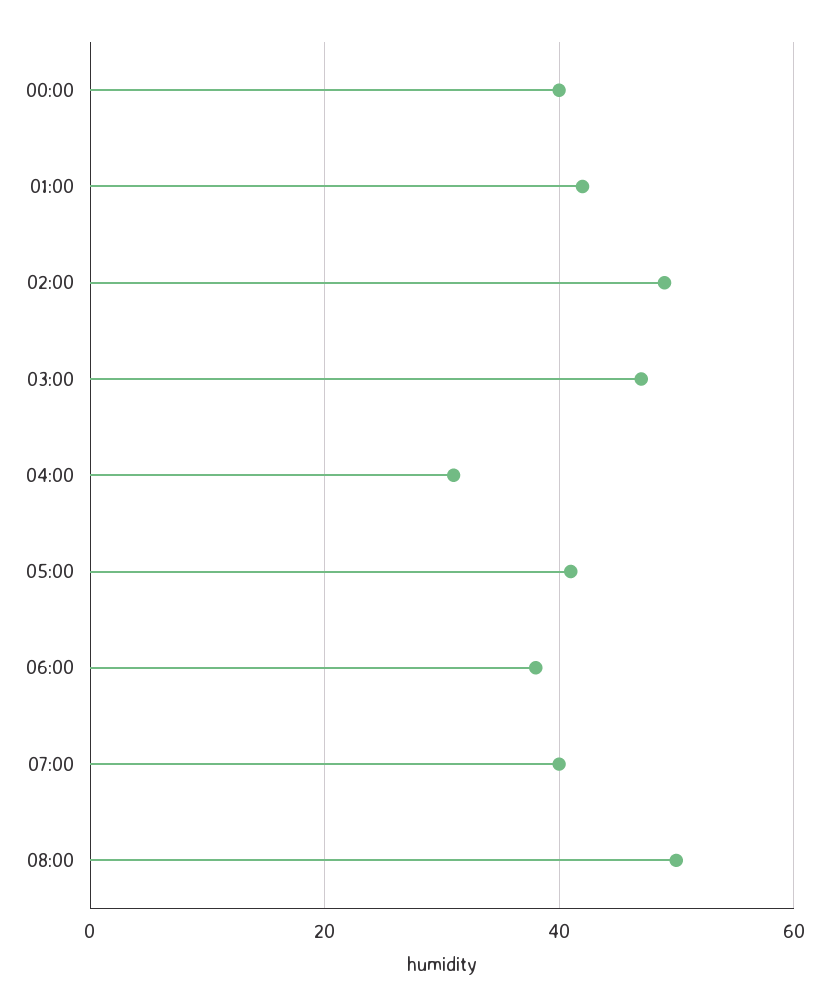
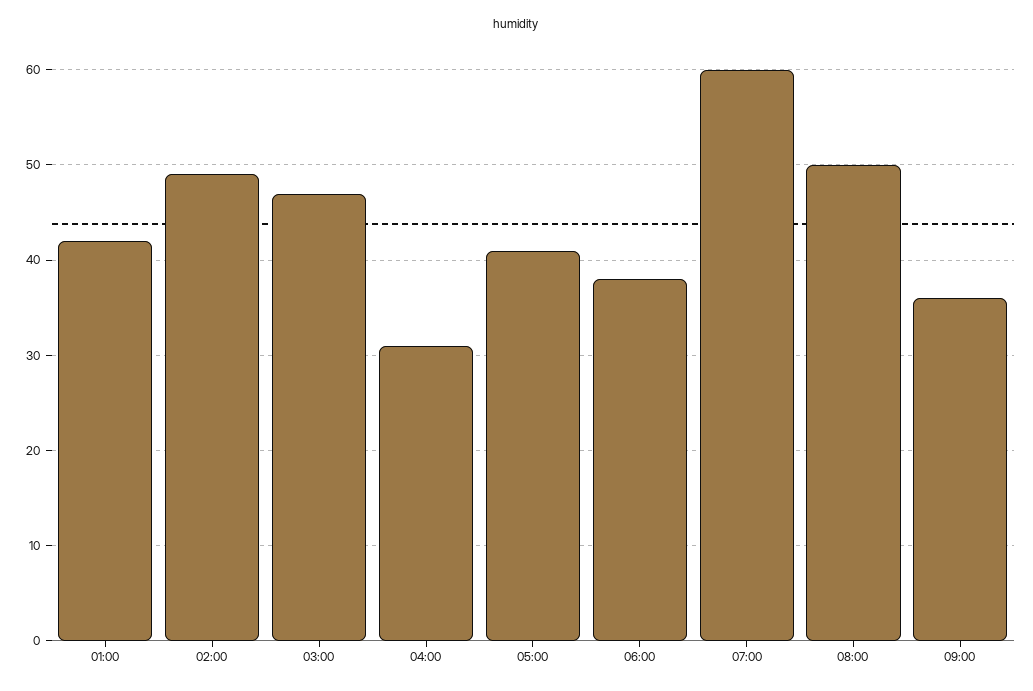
00:00: 40 -> none
07:00: 40 -> 60
09:00: none -> 36

